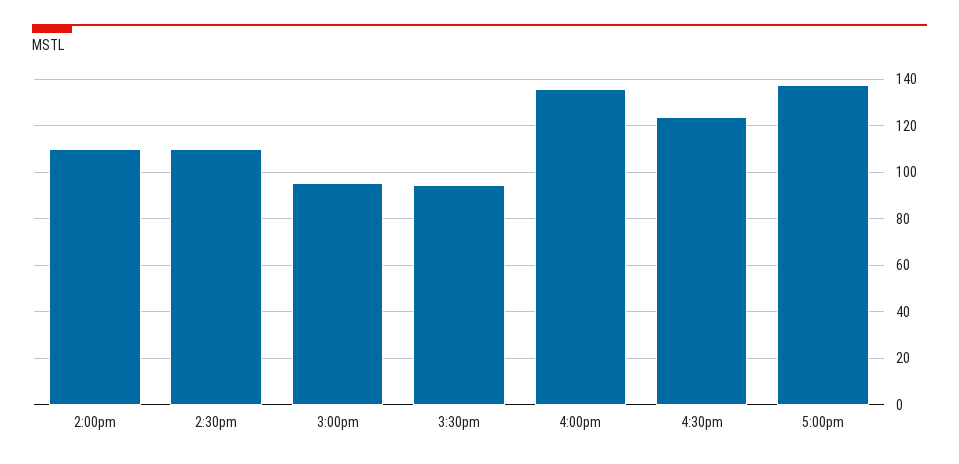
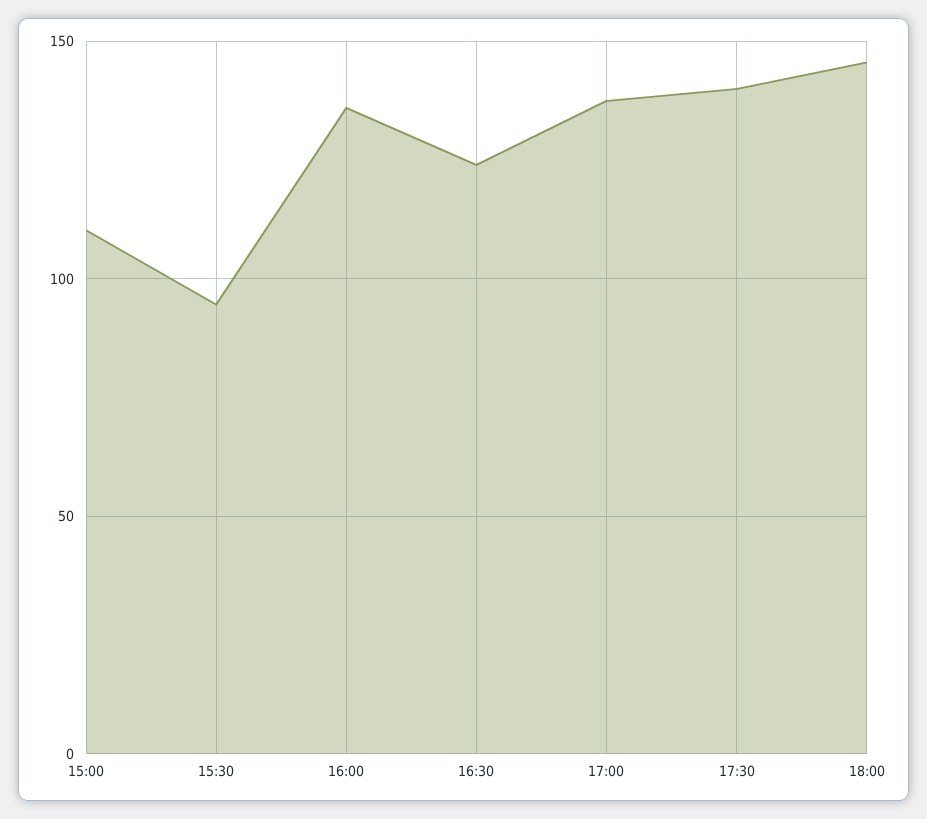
2:00pm: 110 -> none
2:30pm: 110 -> none
3:00pm: 95 -> 110
17:30: none -> 140
18:00: none -> 145

